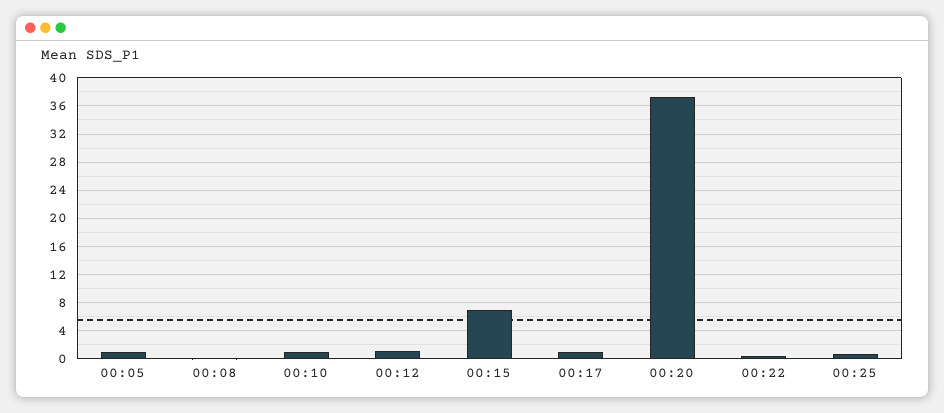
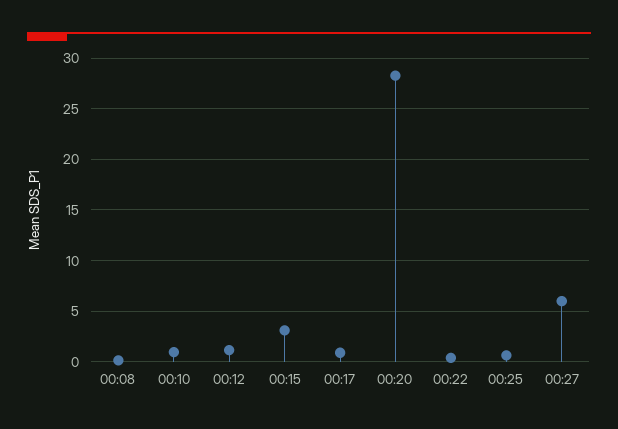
00:05: 1 -> none
00:15: 7 -> 3
00:20: 37 -> 28
00:27: none -> 6

